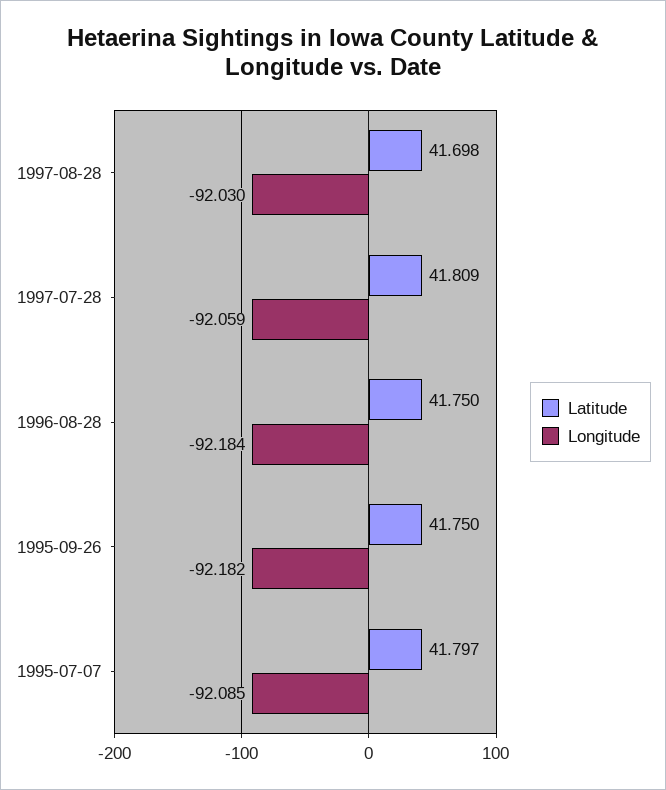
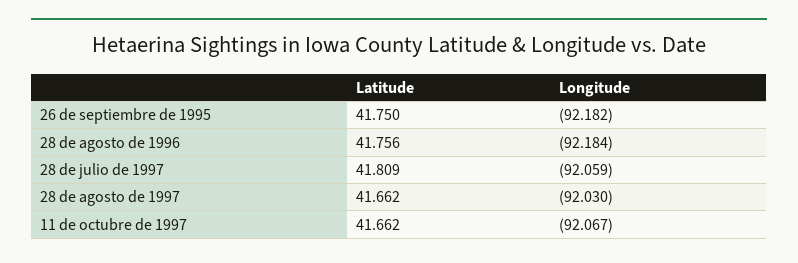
Latitude, 1997-08-28: 41.698 -> 41.662
Latitude, 1996-08-28: 41.75 -> 41.756
Latitude, 1995-07-07: 41.797 -> none
Longitude, 1995-07-07: -92.085 -> none
Latitude, 11 de octubre de 1997: none -> 41.662
Longitude, 11 de octubre de 1997: none -> -92.067

